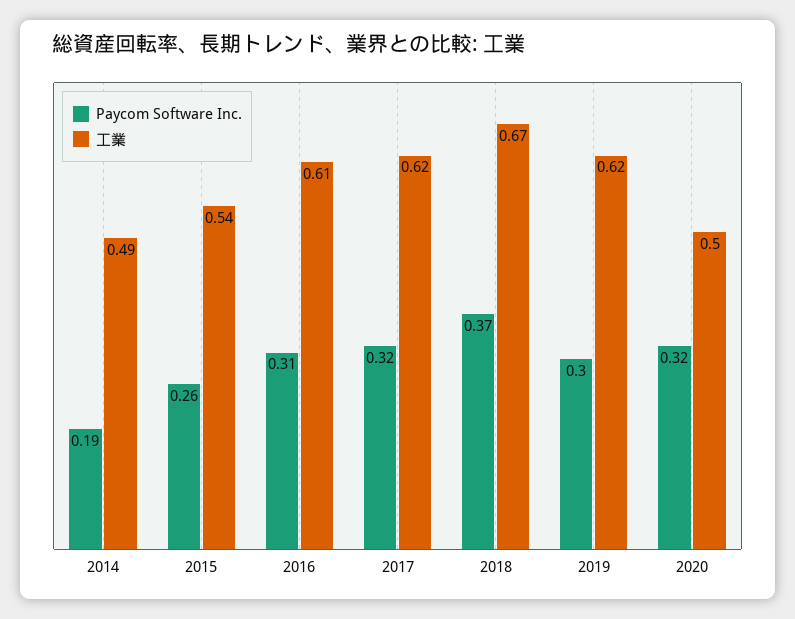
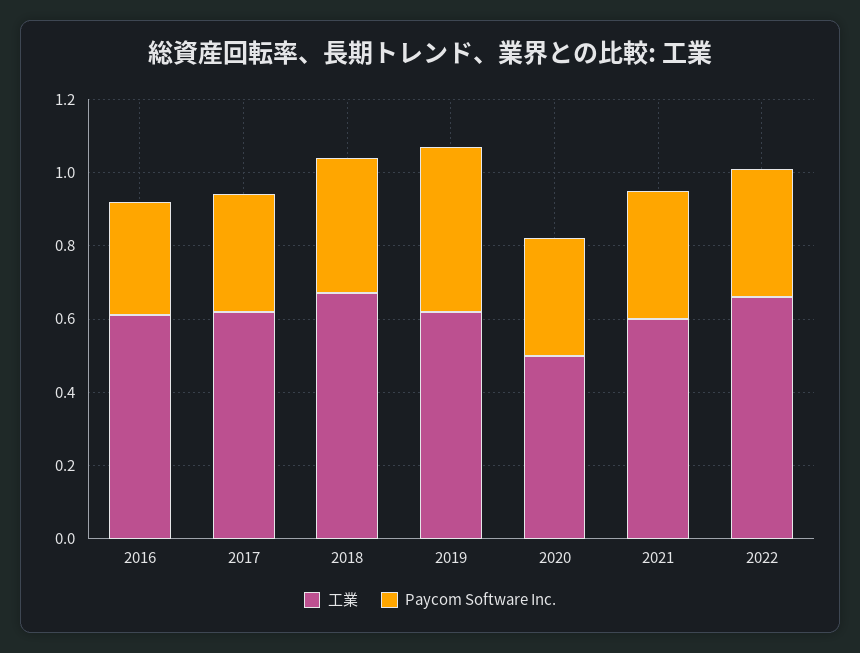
Paycom Software Inc., 2014: 0.19 -> none
工業, 2014: 0.49 -> none
Paycom Software Inc., 2015: 0.26 -> none
工業, 2015: 0.54 -> none
Paycom Software Inc., 2019: 0.3 -> 0.45
工業, 2021: none -> 0.6
Paycom Software Inc., 2021: none -> 0.35
工業, 2022: none -> 0.65
Paycom Software Inc., 2022: none -> 0.35

